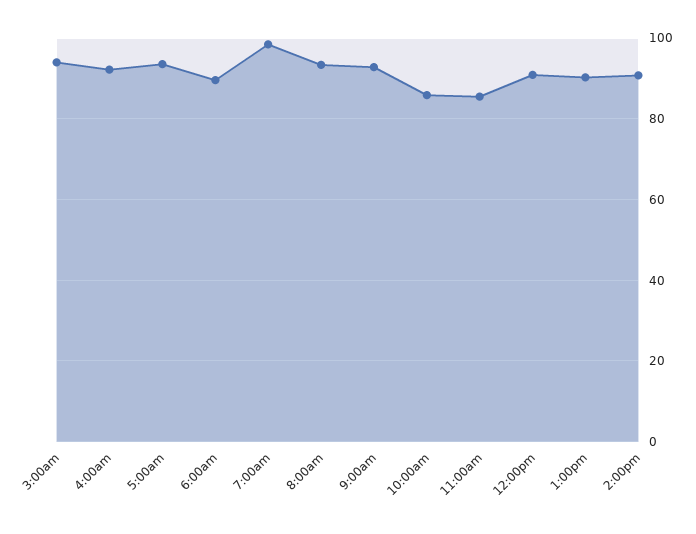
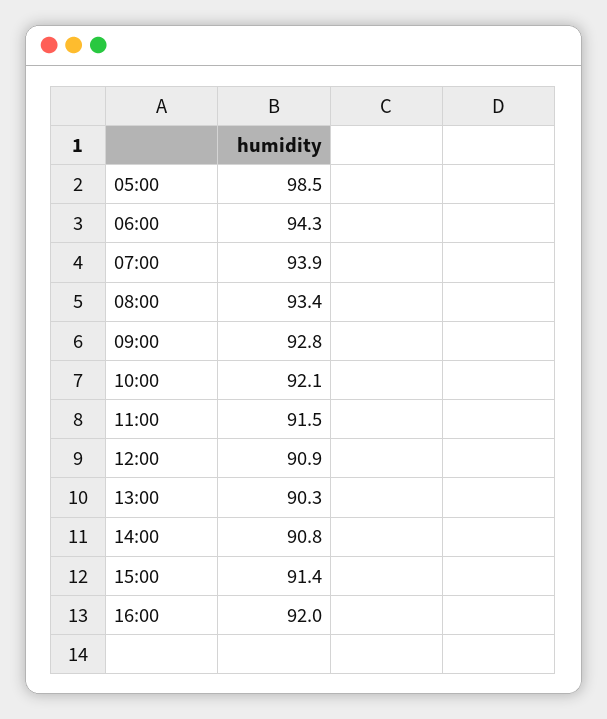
3:00am: 94 -> none
4:00am: 92 -> none
5:00am: 94 -> 98.5
6:00am: 90 -> 94.3
7:00am: 98 -> 93.9
10:00am: 86 -> 92.1
11:00am: 86 -> 91.5
15:00: none -> 91.4
16:00: none -> 92

